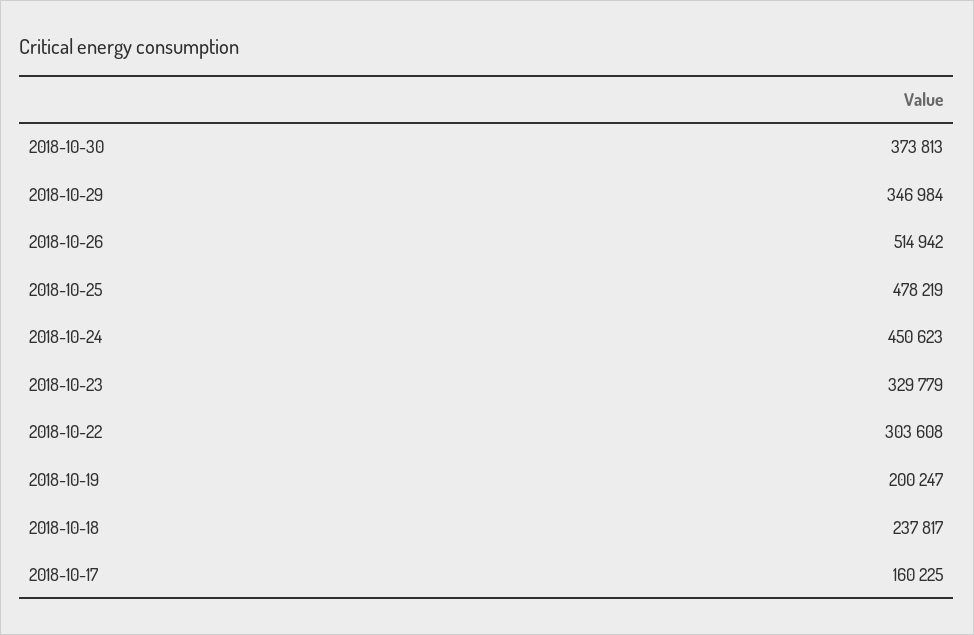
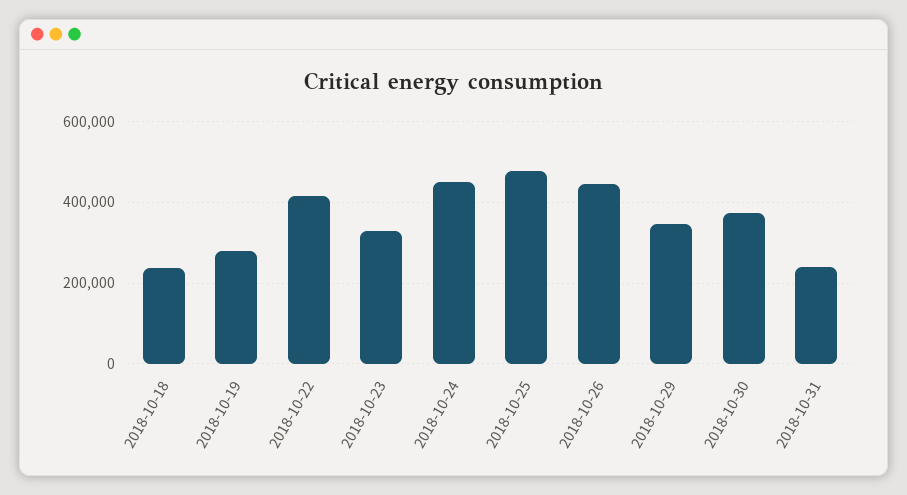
2018-10-26: 514942 -> 440000
2018-10-22: 303608 -> 420000
2018-10-19: 200247 -> 280000
2018-10-17: 160225 -> none
2018-10-31: none -> 240000

